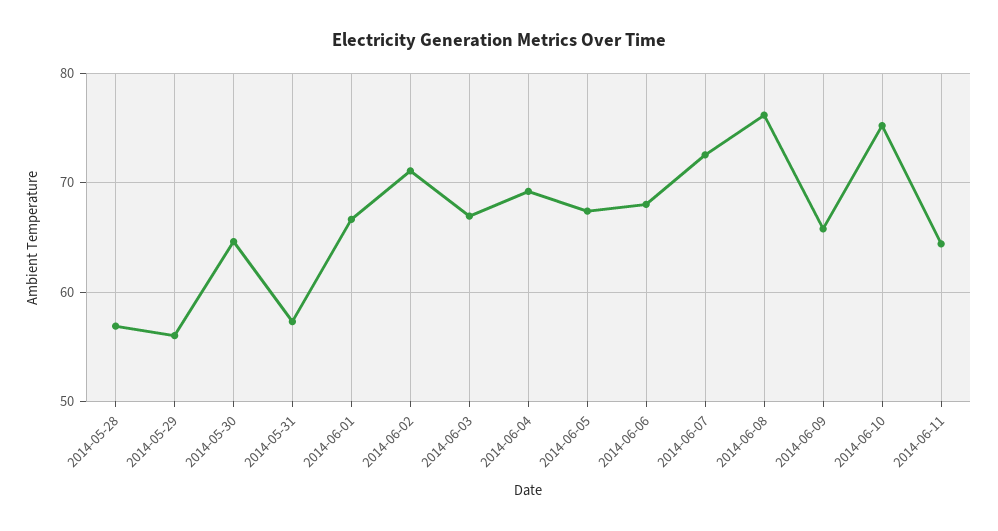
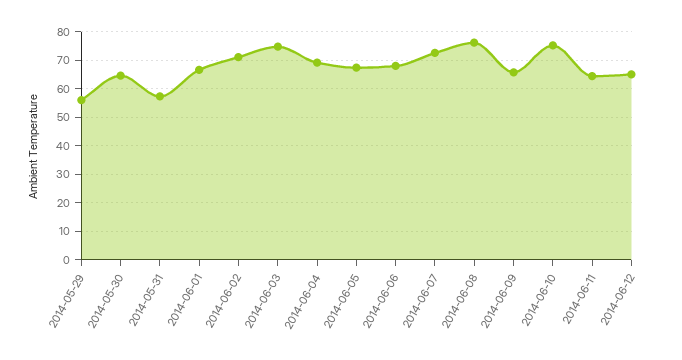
2014-05-28: 57 -> none
2014-06-03: 67 -> 75
2014-06-12: none -> 65

